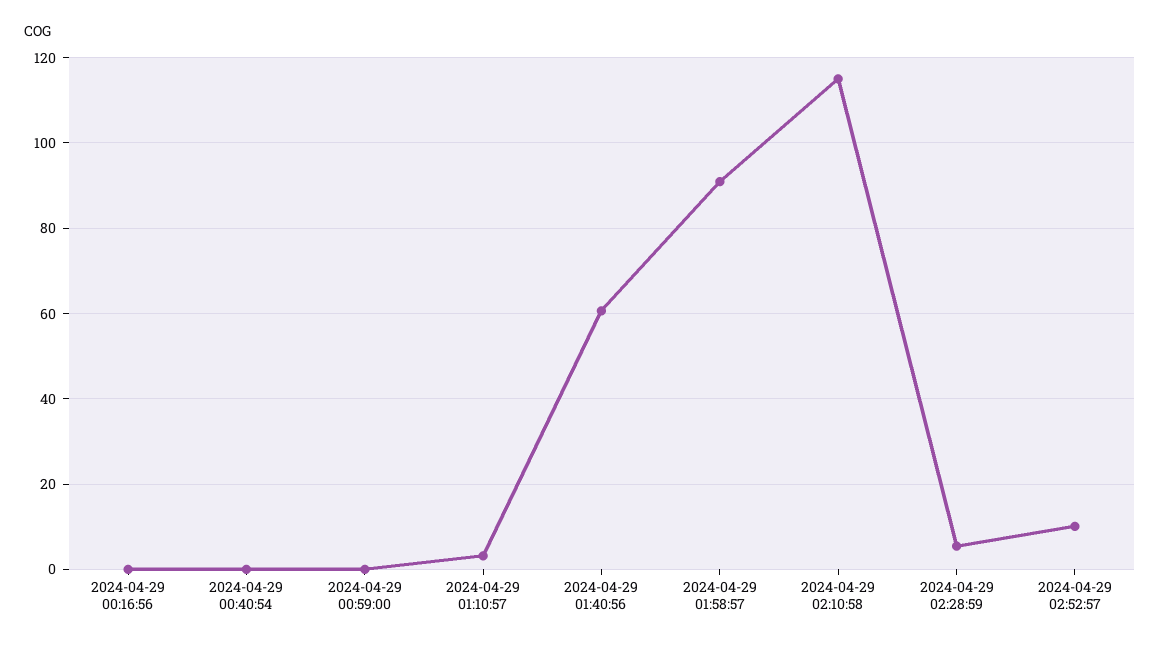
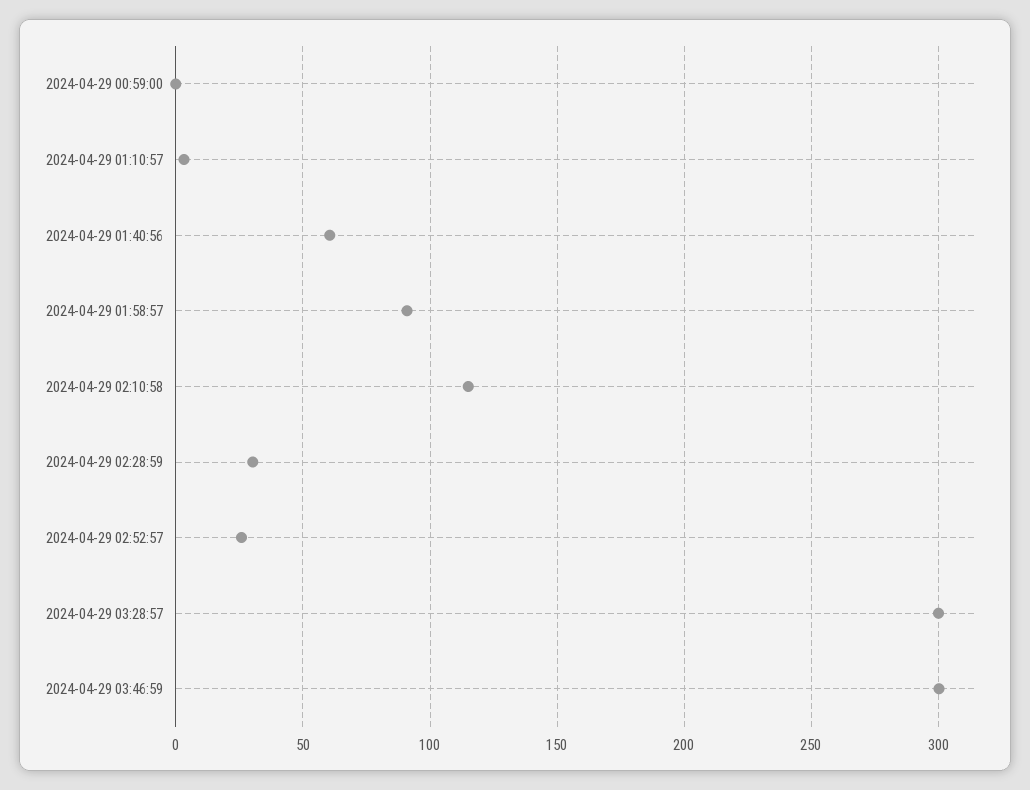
2024-04-29 00:16:56: 0 -> none
2024-04-29 00:40:54: 0 -> none
2024-04-29 02:28:59: 6 -> 30
2024-04-29 02:52:57: 10 -> 25
2024-04-29 03:28:57: none -> 300
2024-04-29 03:46:59: none -> 300

